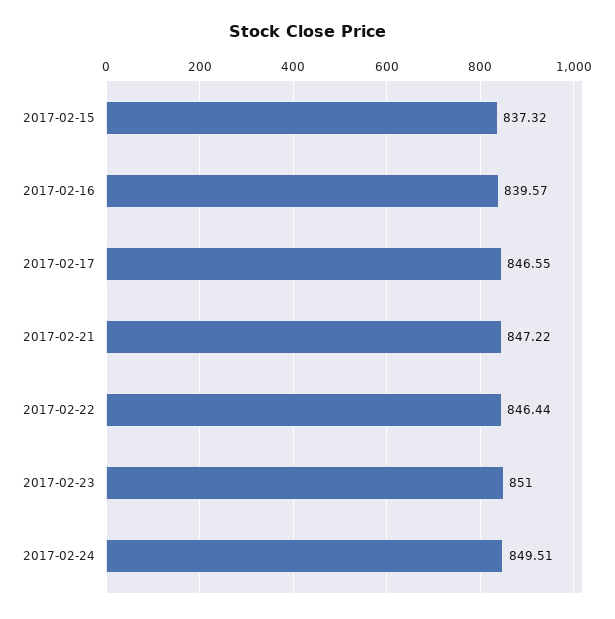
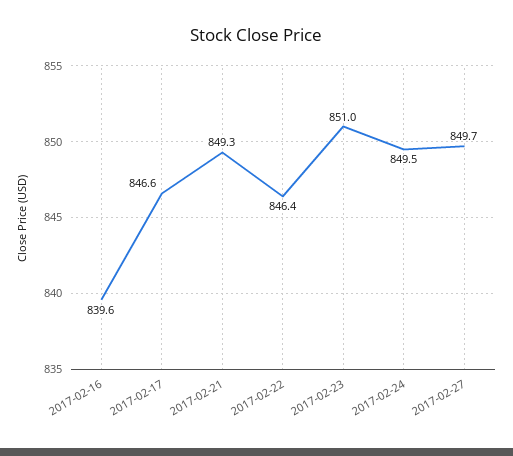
2017-02-15: 837.32 -> none
2017-02-21: 847.22 -> 849.3
2017-02-27: none -> 849.7

